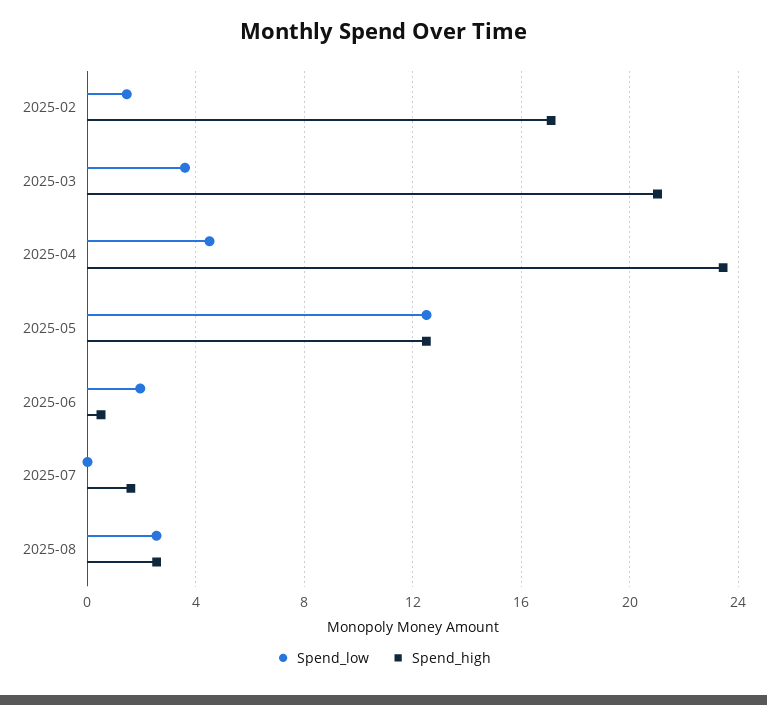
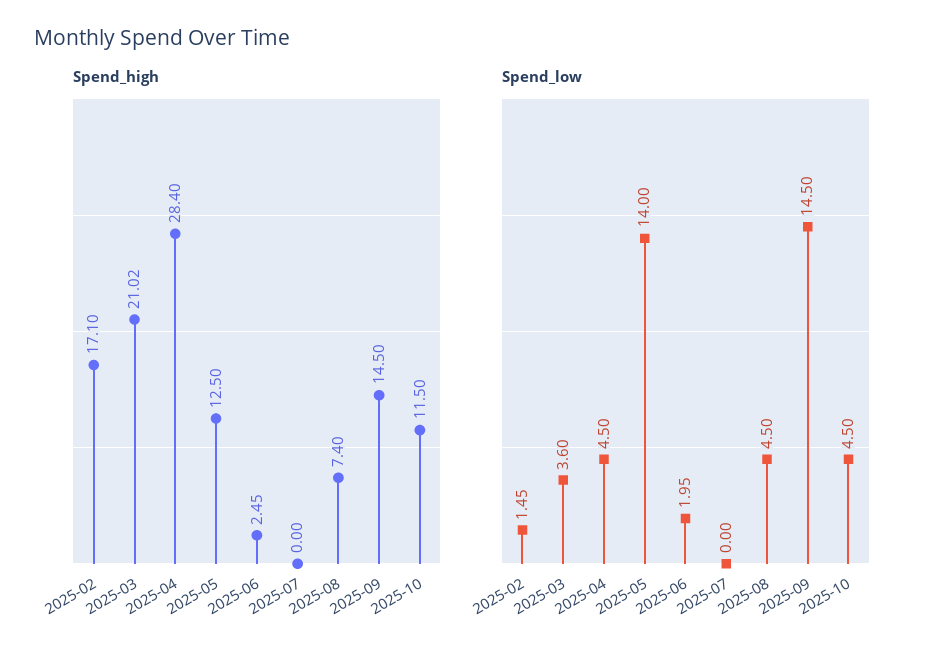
Spend_high, 2025-04: 23.5 -> 28.4
Spend_low, 2025-05: 12.5 -> 14
Spend_high, 2025-06: 0.5 -> 2.45
Spend_high, 2025-07: 1.5 -> 0
Spend_low, 2025-08: 2.5 -> 4.5
Spend_high, 2025-08: 2.5 -> 7.4
Spend_high, 2025-09: none -> 14.5
Spend_high, 2025-10: none -> 11.5
Spend_low, 2025-09: none -> 14.5
Spend_low, 2025-10: none -> 4.5

